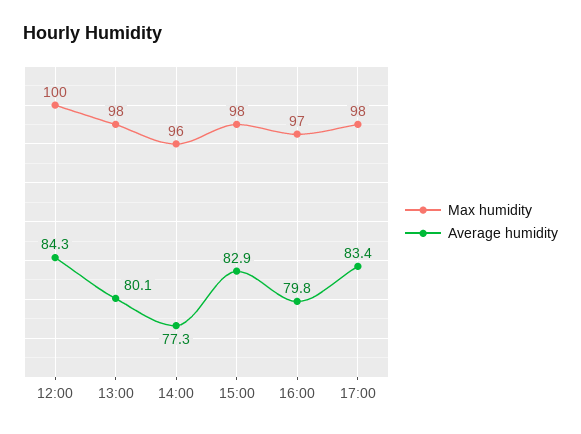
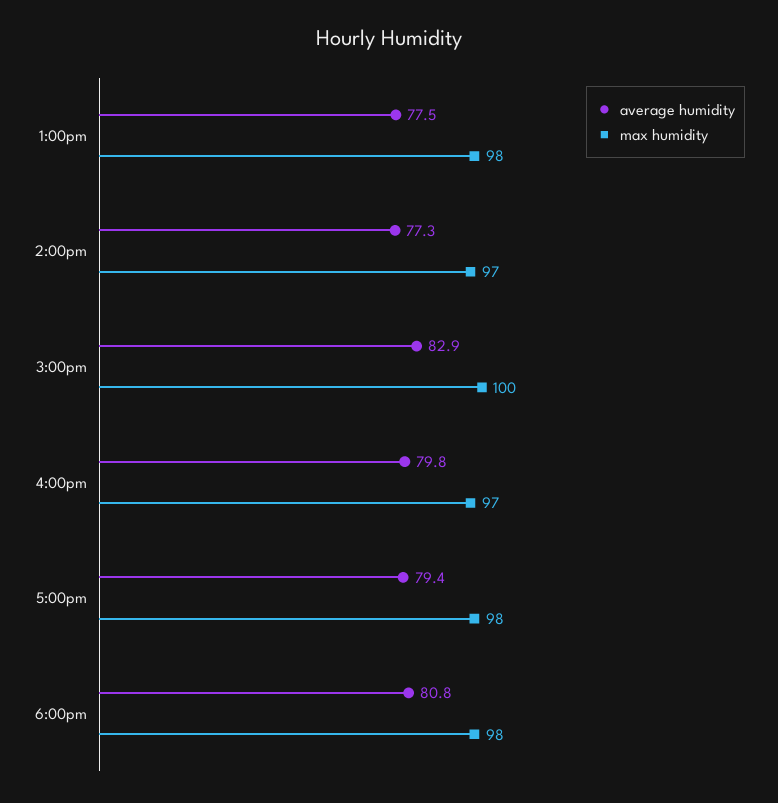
Max humidity, 12:00: 100 -> none
Average humidity, 12:00: 84.3 -> none
Average humidity, 13:00: 80.1 -> 77.5
Max humidity, 14:00: 96 -> 97
Max humidity, 15:00: 98 -> 100
Average humidity, 17:00: 83.4 -> 79.4
Average humidity, 6:00pm: none -> 80.8
Max humidity, 6:00pm: none -> 98

